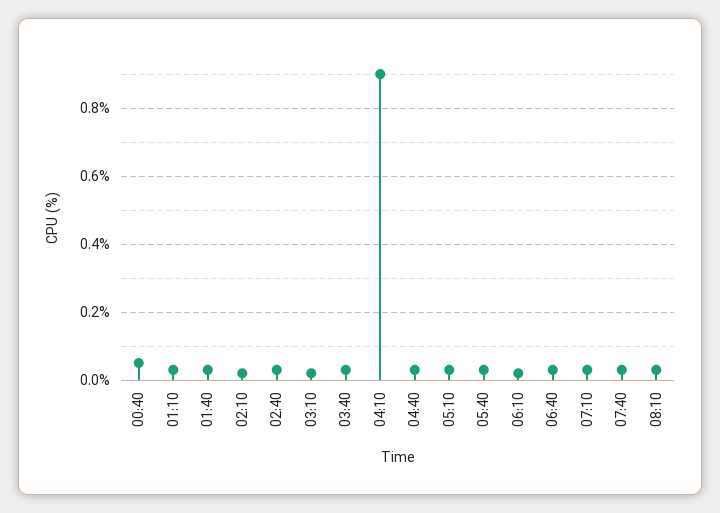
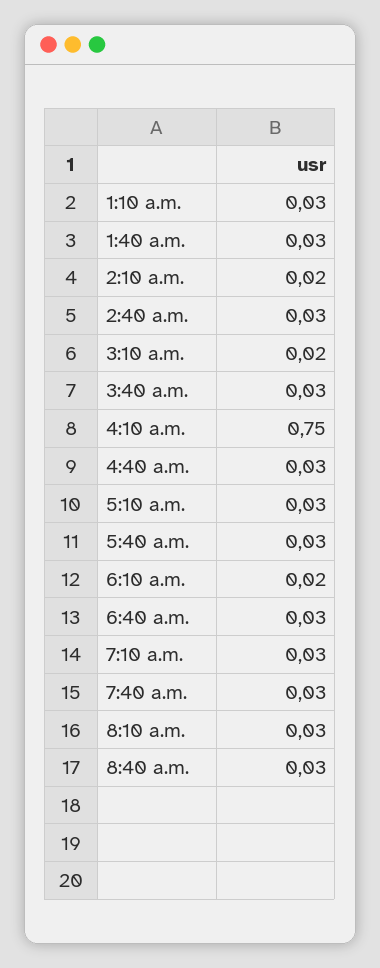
00:40: 0.05 -> none
04:10: 0.9 -> 0.75
8:40 a.m.: none -> 0.03

